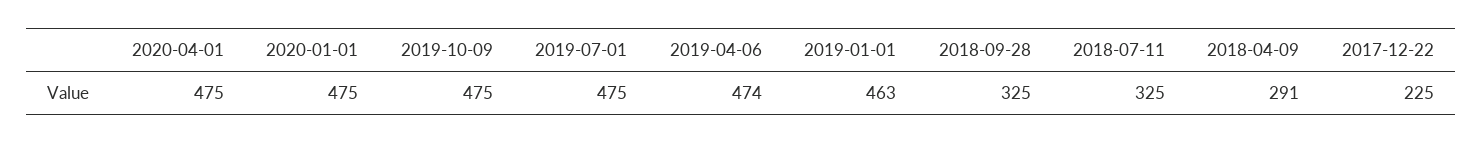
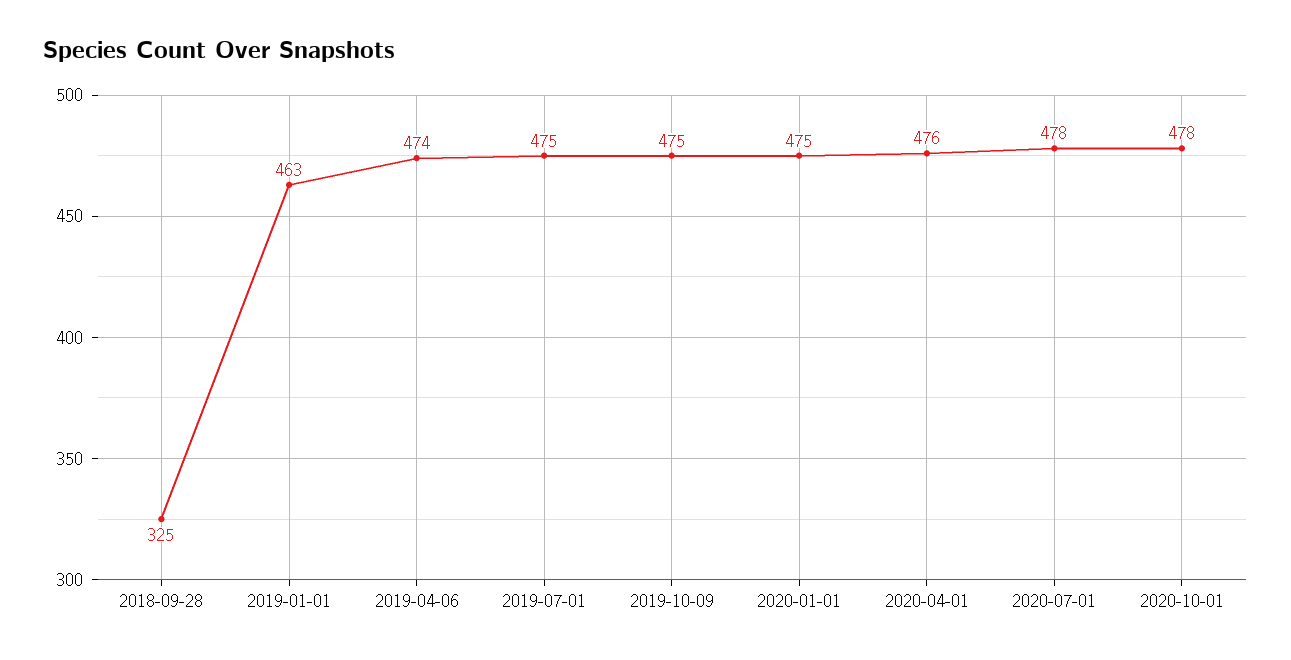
2020-04-01: 475 -> 476
2018-07-11: 325 -> none
2018-04-09: 291 -> none
2017-12-22: 225 -> none
2020-07-01: none -> 478
2020-10-01: none -> 478

